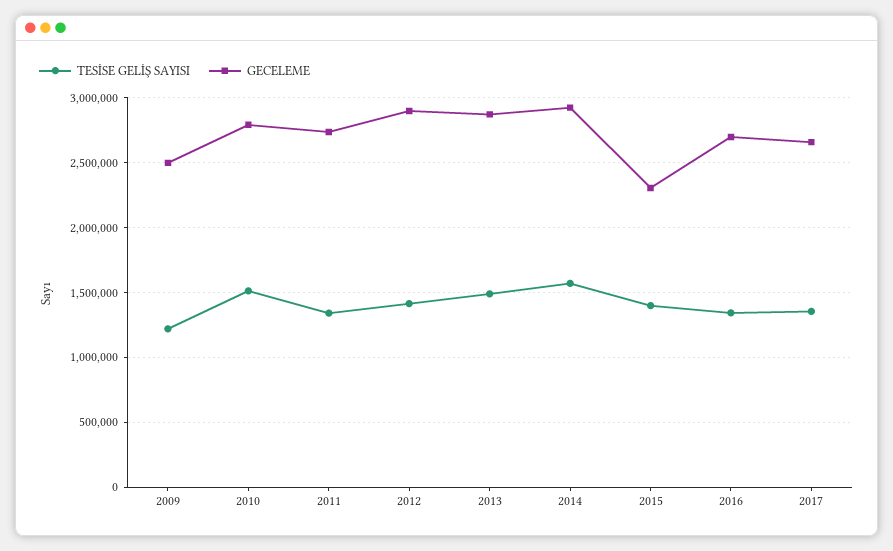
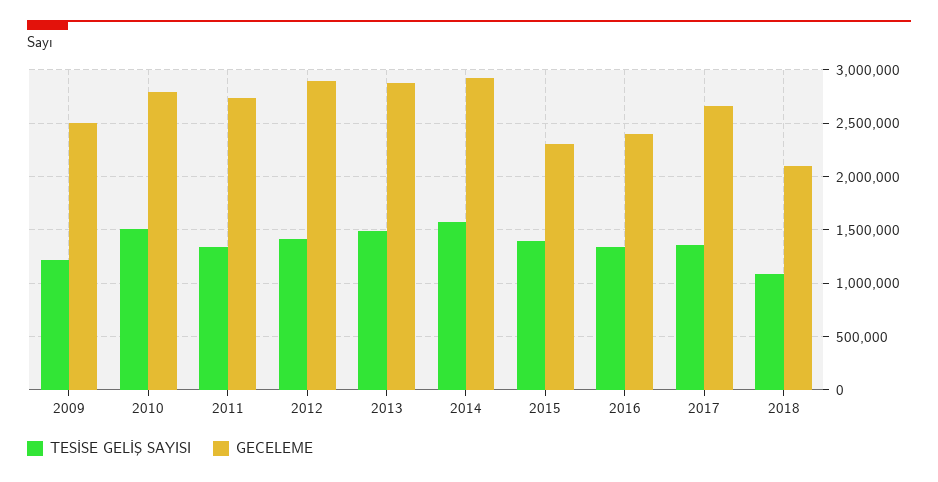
GECELEME, 2016: 2700000 -> 2400000
TESİSE GELİŞ SAYISI, 2018: none -> 1100000
GECELEME, 2018: none -> 2100000

